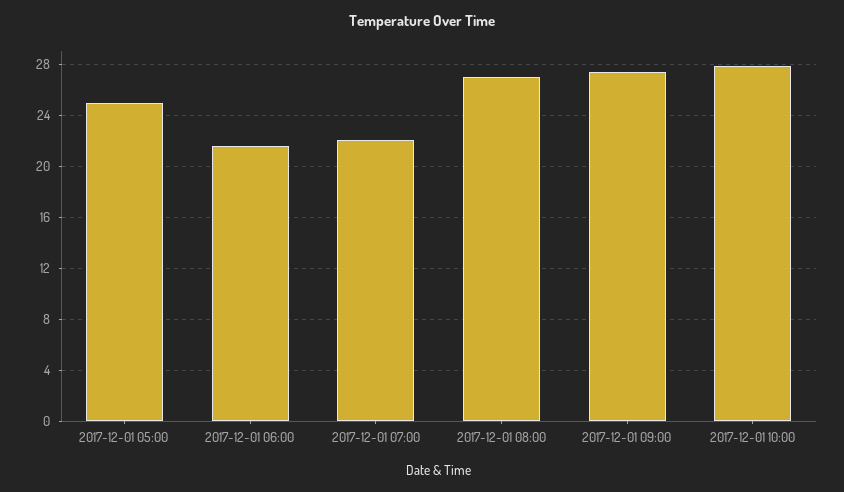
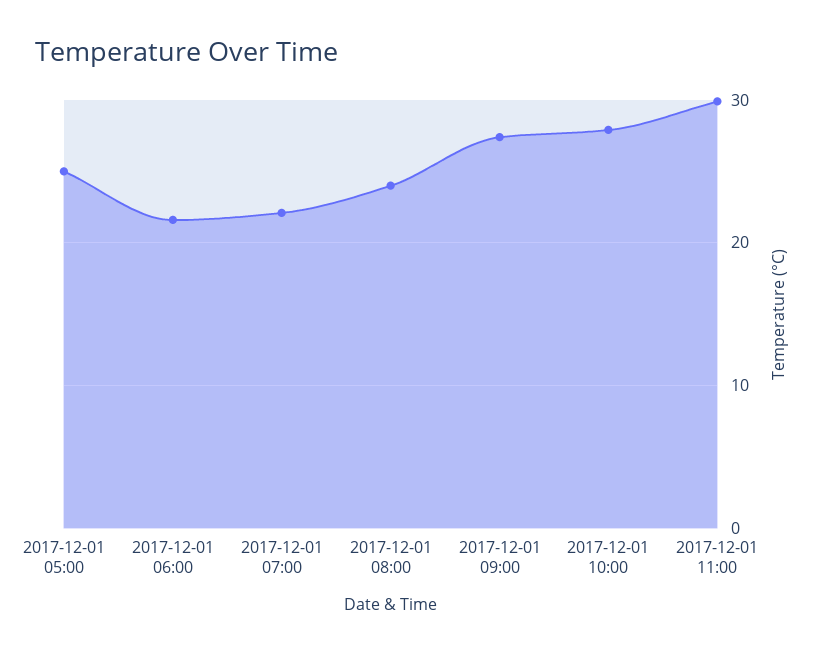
2017-12-01 08:00: 27 -> 24
2017-12-01 11:00: none -> 30

